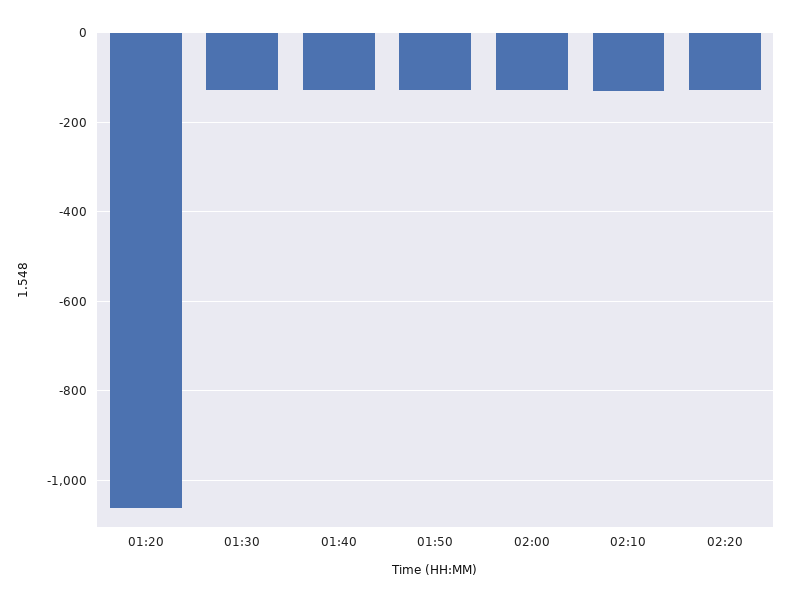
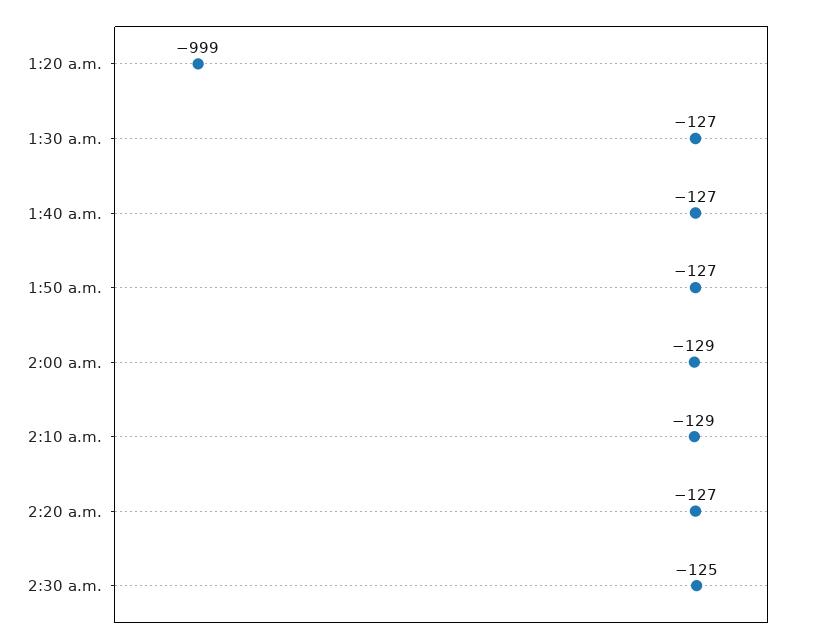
01:20: -1060 -> -999
2:30 a.m.: none -> -125

